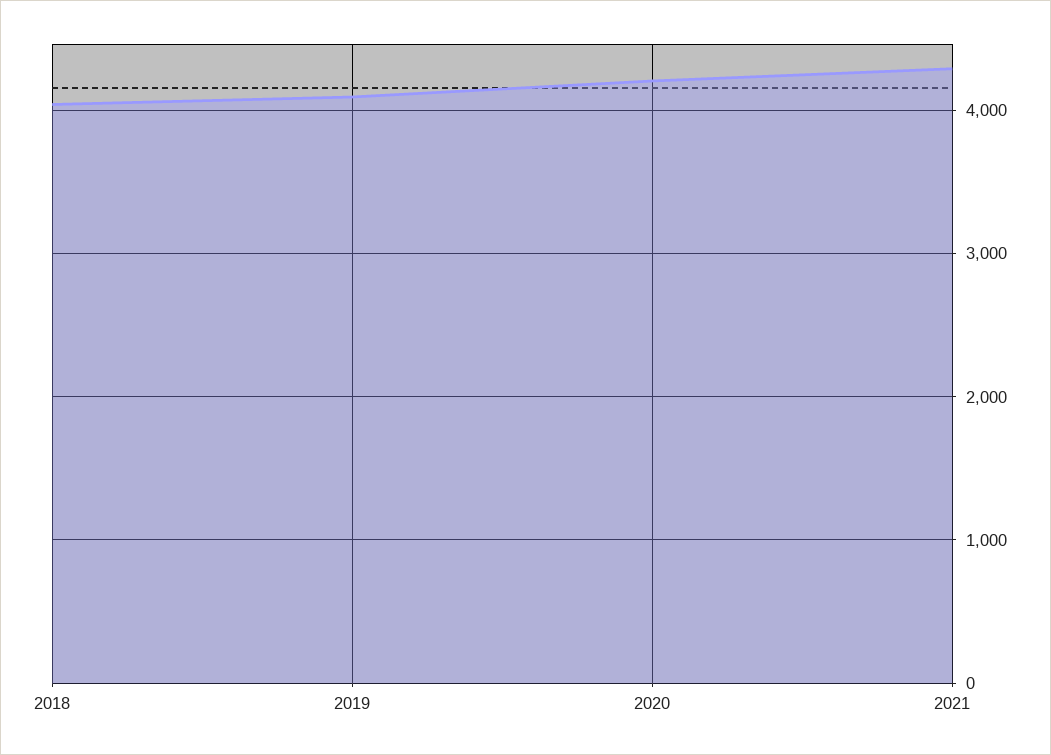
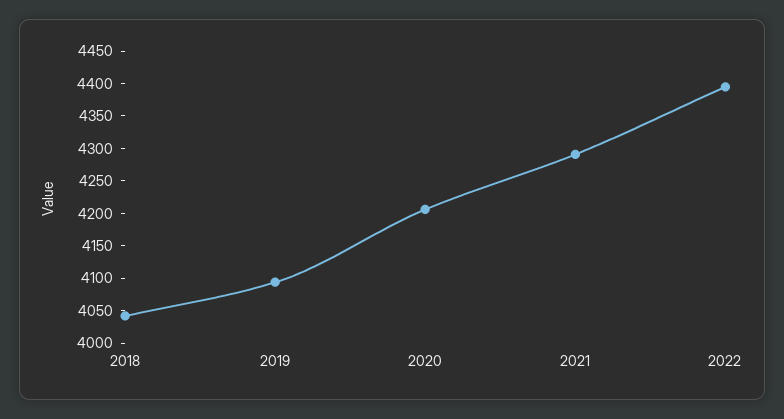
2022: none -> 4400

